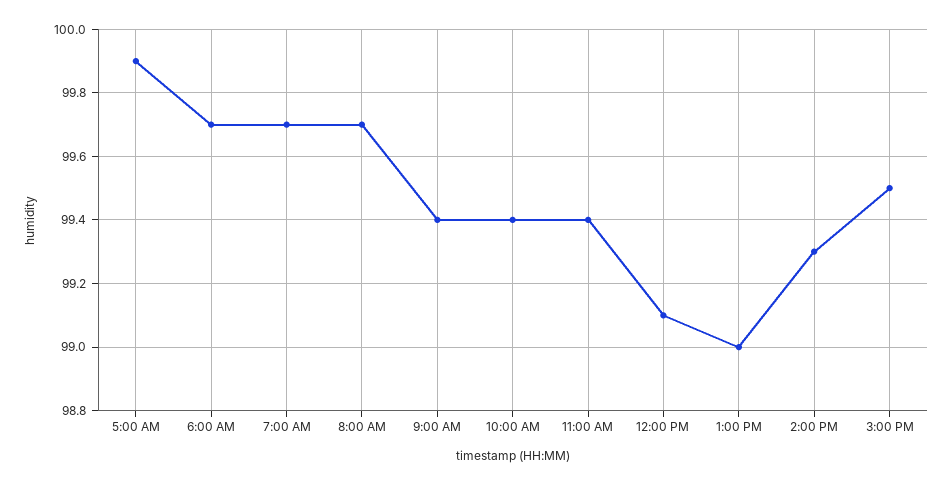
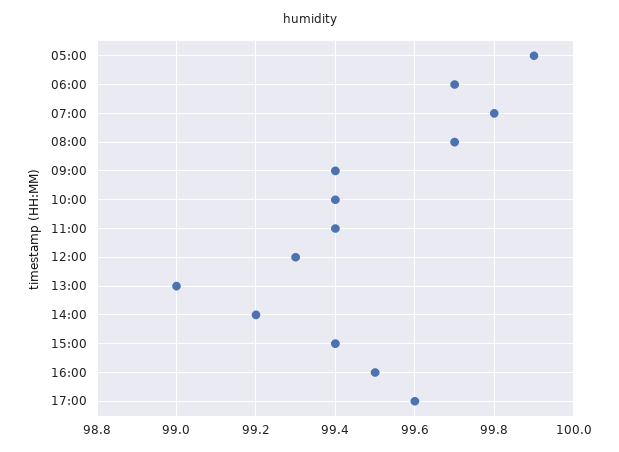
7:00 AM: 99.7 -> 99.8
12:00 PM: 99.1 -> 99.3
2:00 PM: 99.3 -> 99.2
3:00 PM: 99.5 -> 99.4
16:00: none -> 99.5
17:00: none -> 99.6

